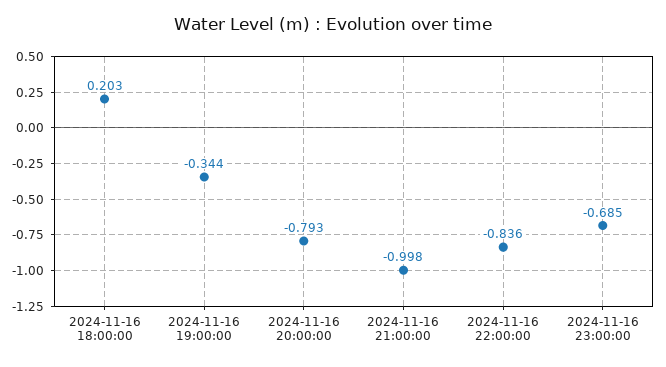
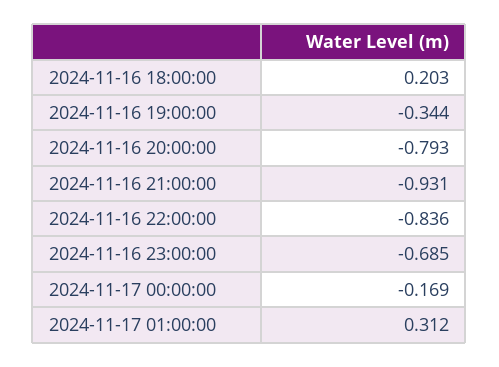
2024-11-16 21:00:00: -0.998 -> -0.931
2024-11-17 00:00:00: none -> -0.169
2024-11-17 01:00:00: none -> 0.312

